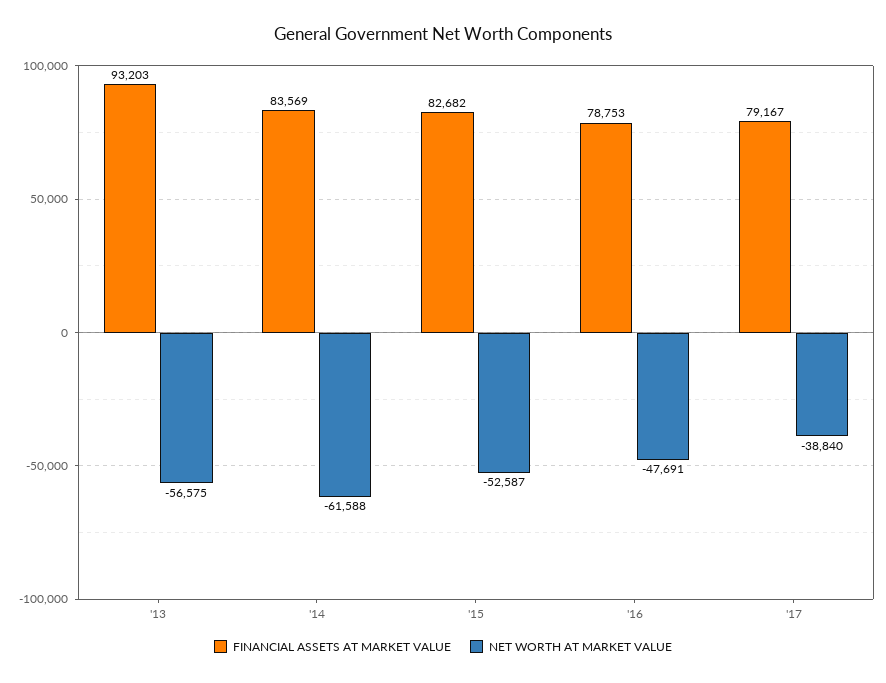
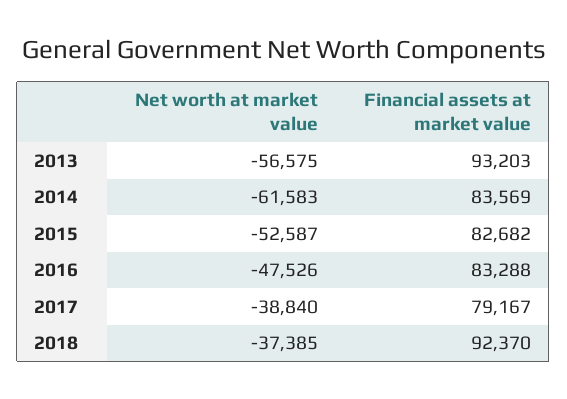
NET WORTH AT MARKET VALUE, '14: -61588 -> -61583
FINANCIAL ASSETS AT MARKET VALUE, '16: 78753 -> 83288
NET WORTH AT MARKET VALUE, '16: -47691 -> -47526
NET WORTH AT MARKET VALUE, 2018: none -> -37385
FINANCIAL ASSETS AT MARKET VALUE, 2018: none -> 92370

